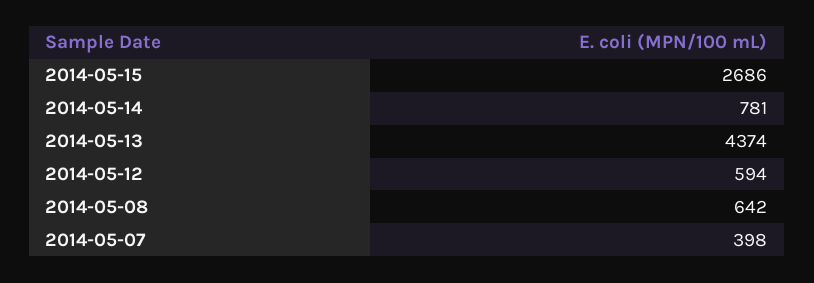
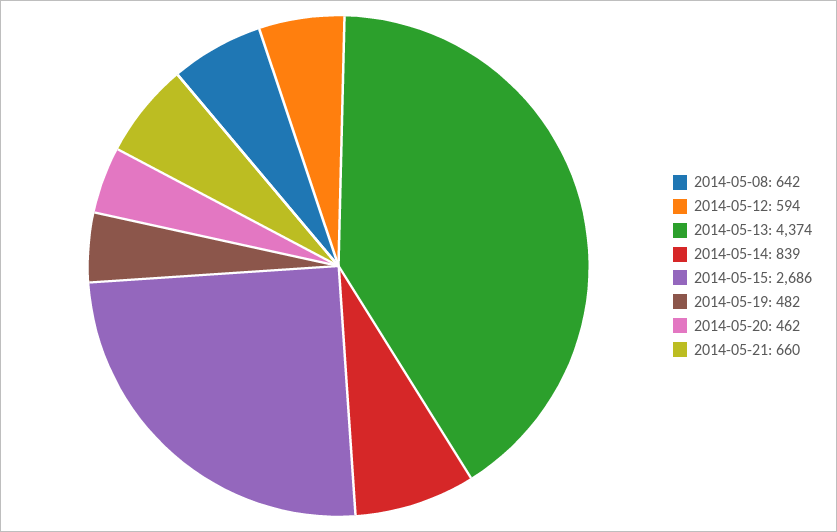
2014-05-14: 781 -> 839
2014-05-07: 398 -> none
2014-05-19: none -> 482
2014-05-20: none -> 462
2014-05-21: none -> 660

